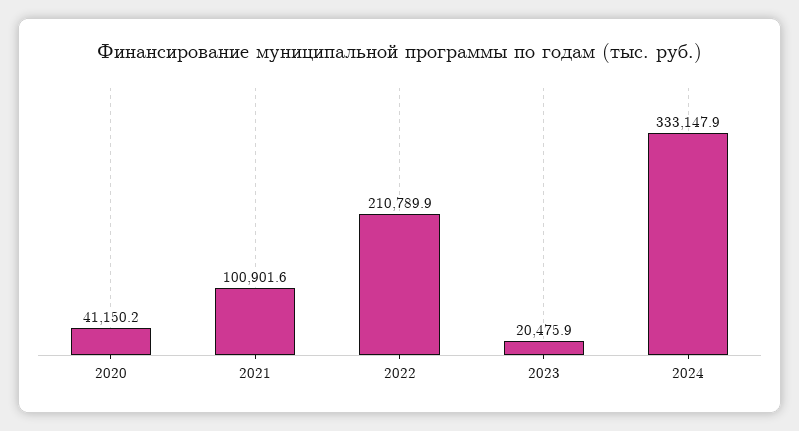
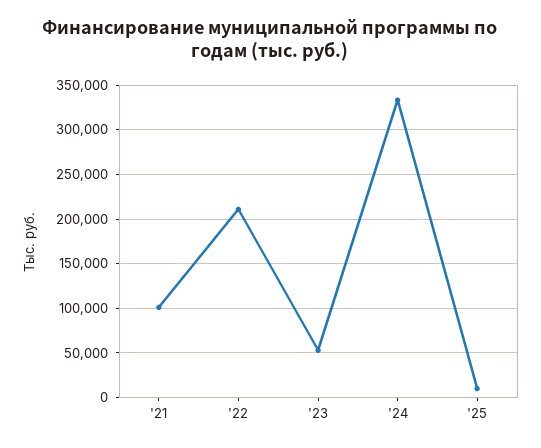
2020: 41150.2 -> none
2023: 20475.9 -> 50000
'25: none -> 10000

